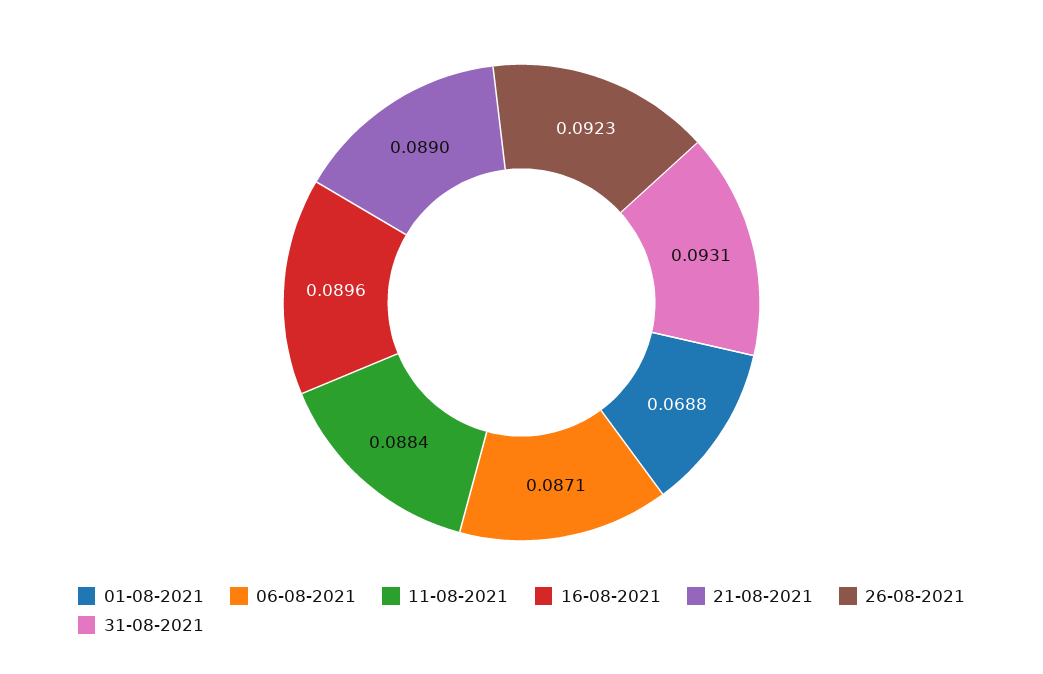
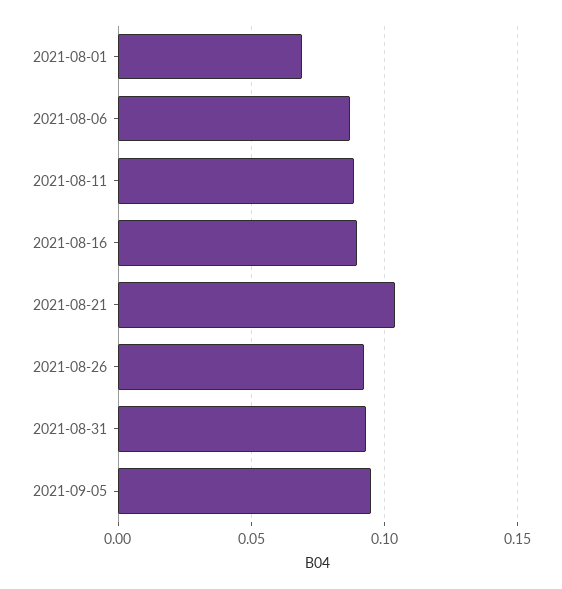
21-08-2021: 0.089 -> 0.105
2021-09-05: none -> 0.095

